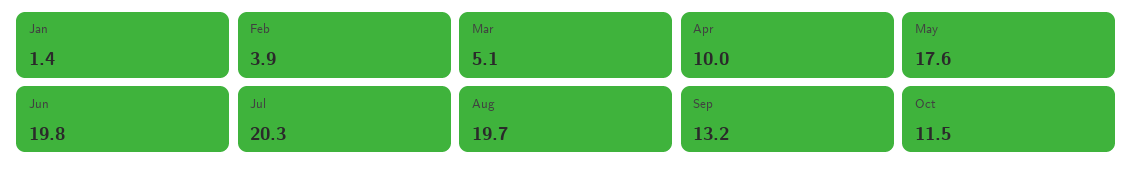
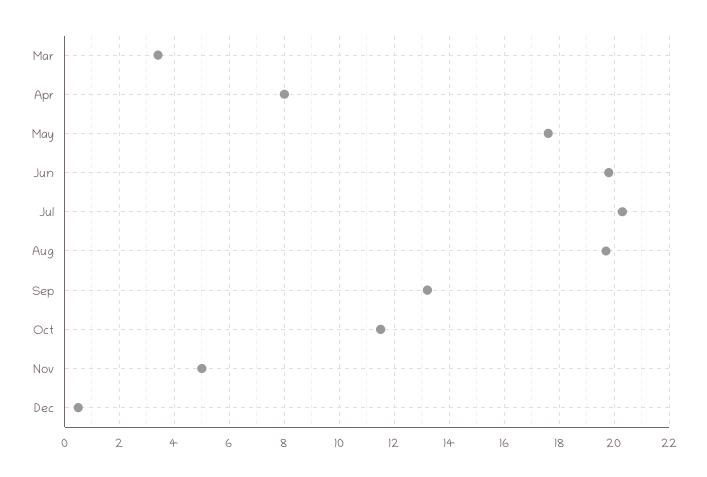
Jan: 1.4 -> none
Feb: 3.9 -> none
Mar: 5.1 -> 3.5
Apr: 10 -> 8
Nov: none -> 5
Dec: none -> 0.5

